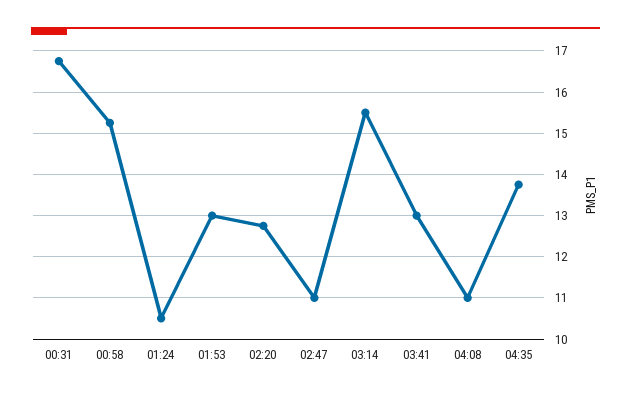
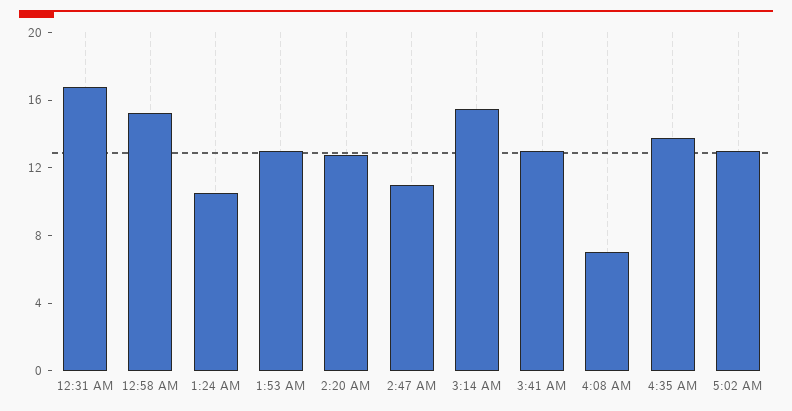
04:08: 11 -> 7
5:02 AM: none -> 13

